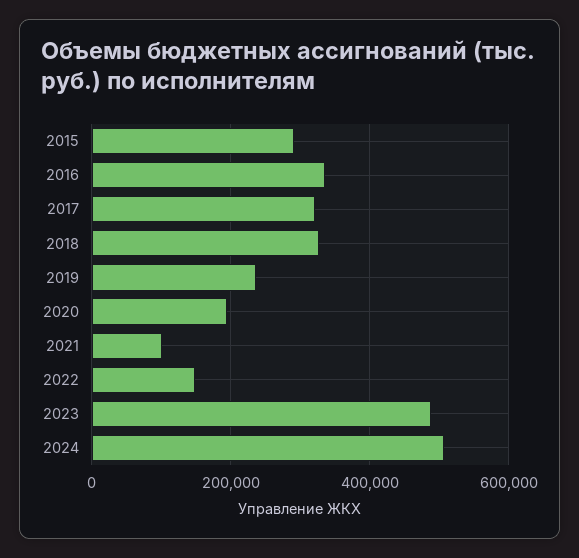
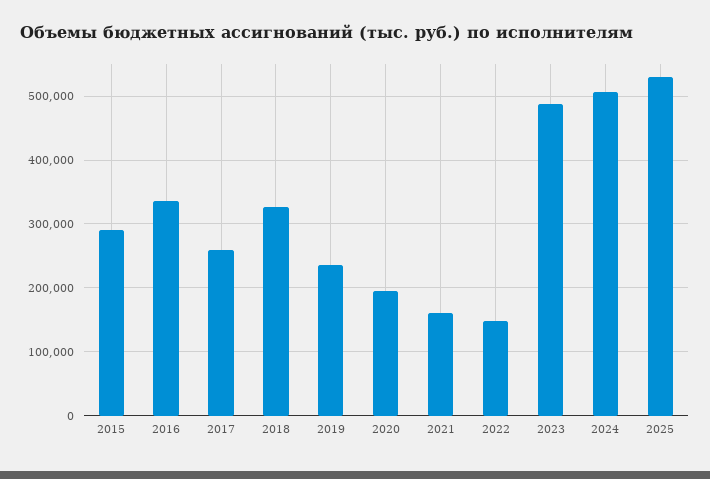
2017: 320000 -> 260000
2021: 100000 -> 160000
2025: none -> 530000

